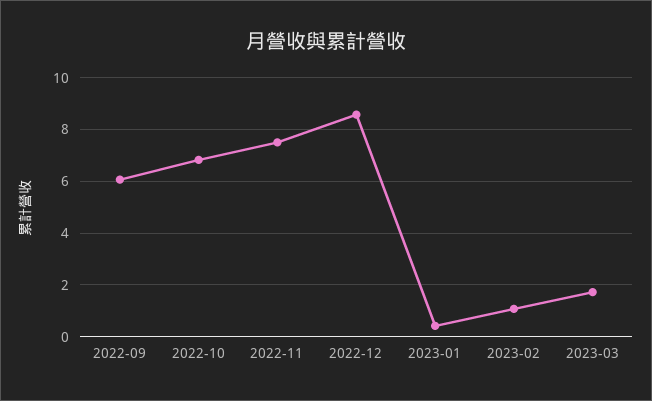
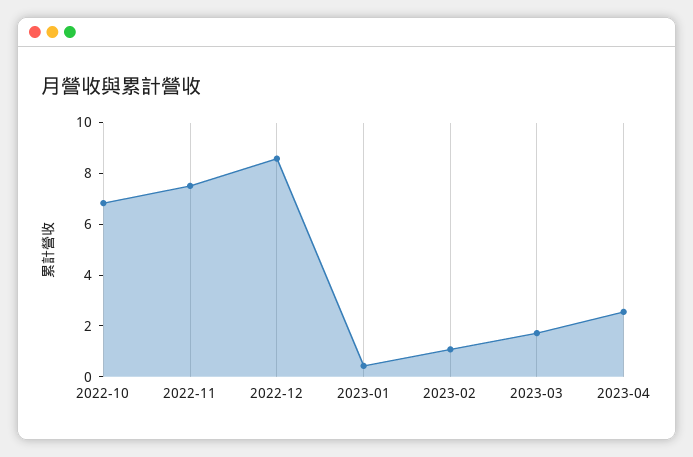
2022-09: 6 -> none
2023-04: none -> 2.5

